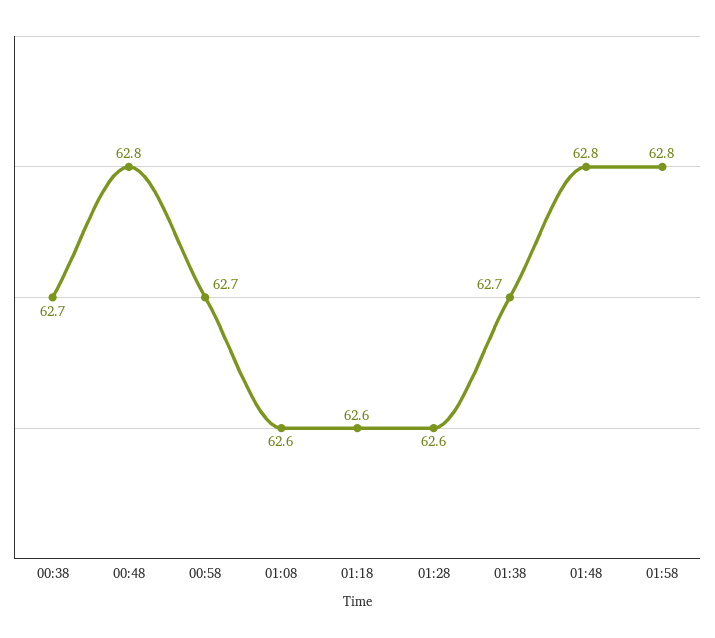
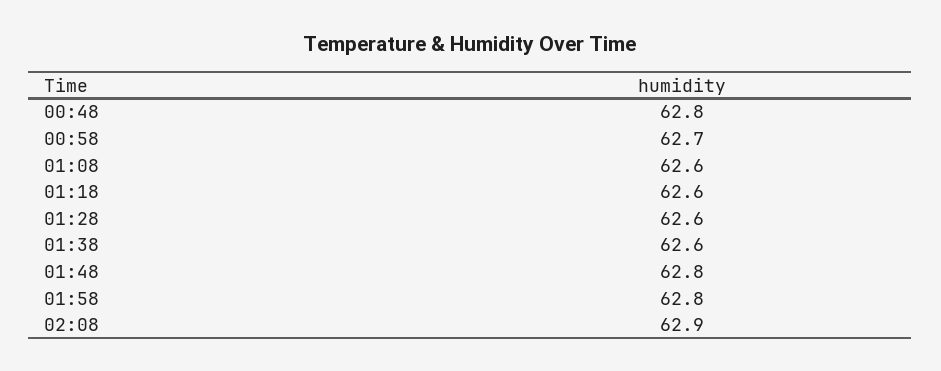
00:38: 62.7 -> none
01:38: 62.7 -> 62.6
02:08: none -> 62.9

